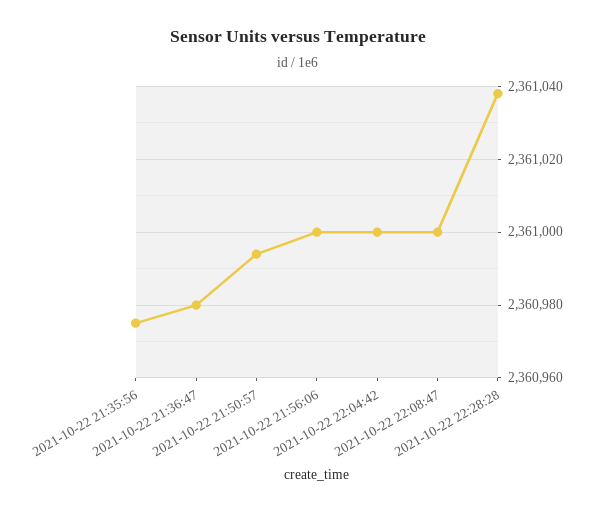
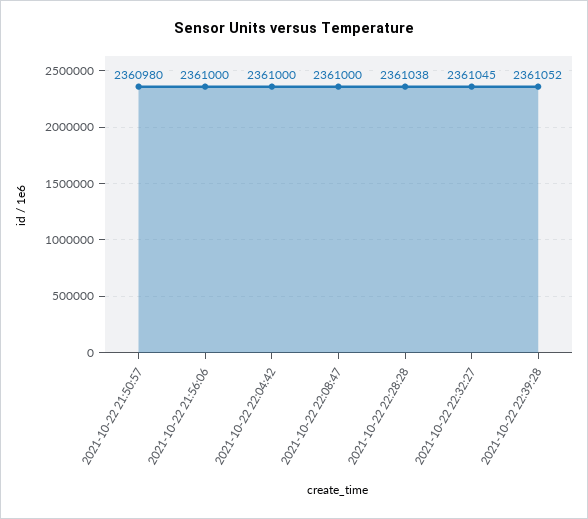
2021-10-22 21:35:56: 2360975 -> none
2021-10-22 21:36:47: 2360980 -> none
2021-10-22 21:50:57: 2360995 -> 2360980
2021-10-22 22:32:27: none -> 2361045
2021-10-22 22:39:28: none -> 2361052

